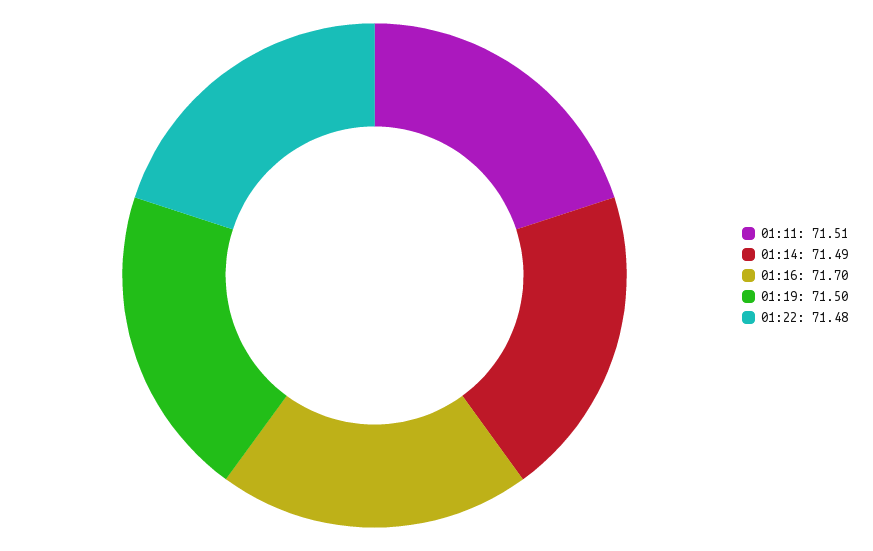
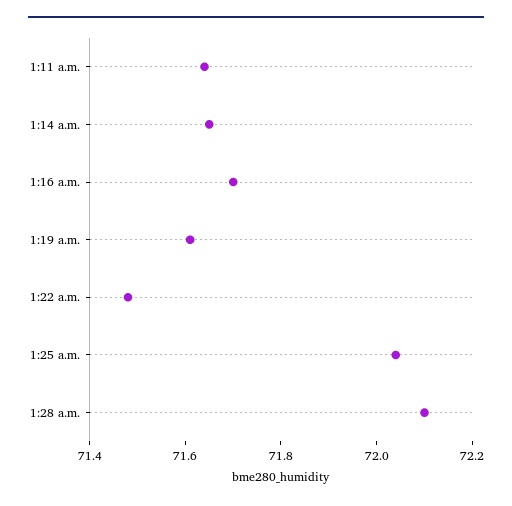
01:11: 71.51 -> 71.65
01:14: 71.49 -> 71.65
01:19: 71.5 -> 71.6
1:25 a.m.: none -> 72.05
1:28 a.m.: none -> 72.1

